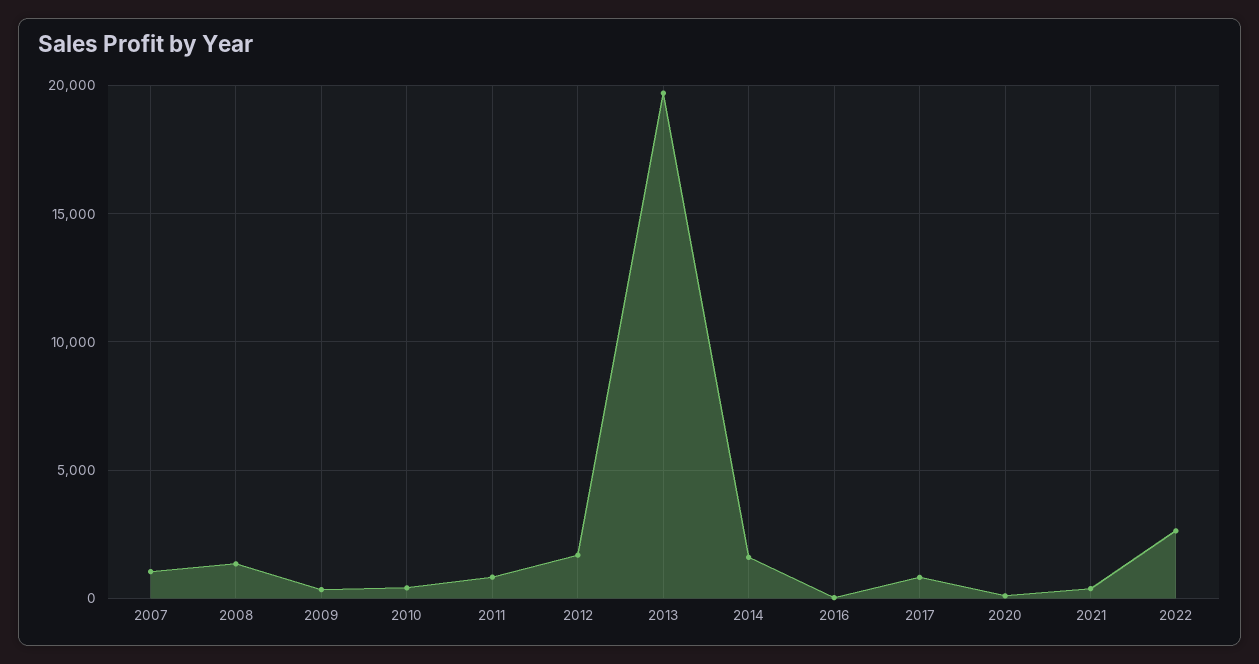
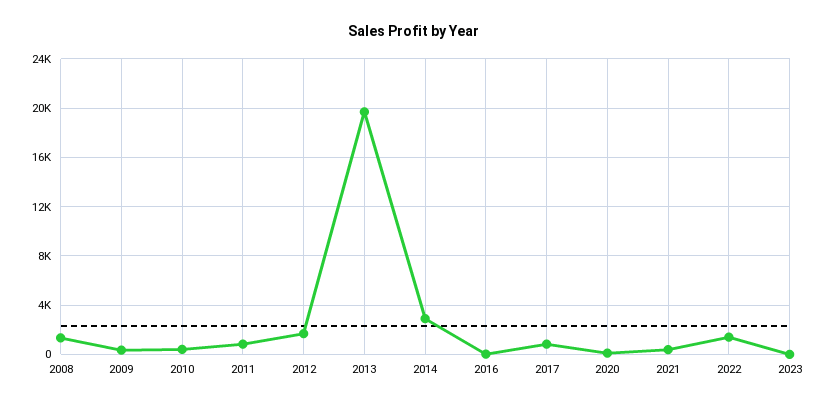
2007: 1000 -> none
2014: 1500 -> 3000
2022: 2500 -> 1500
2023: none -> 0

